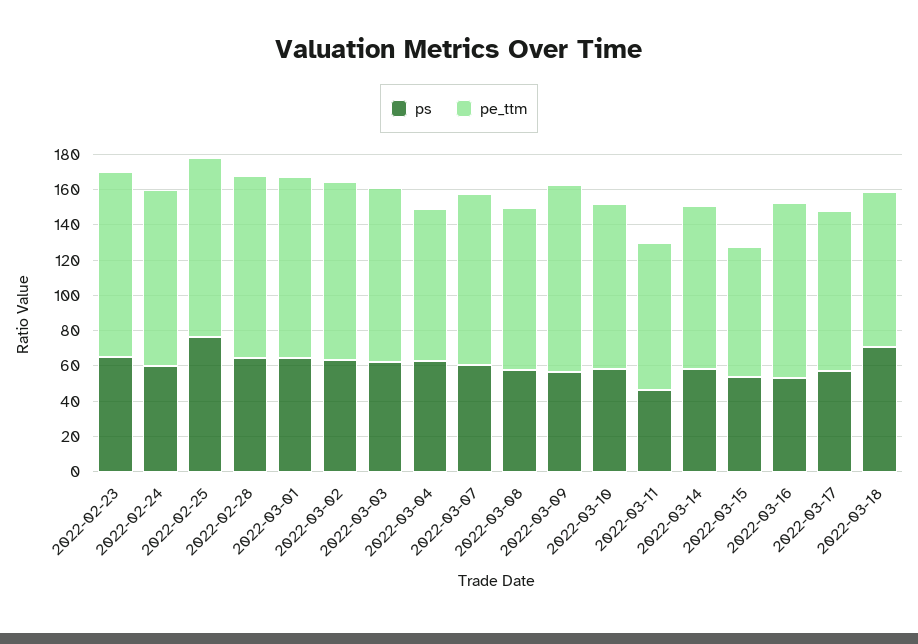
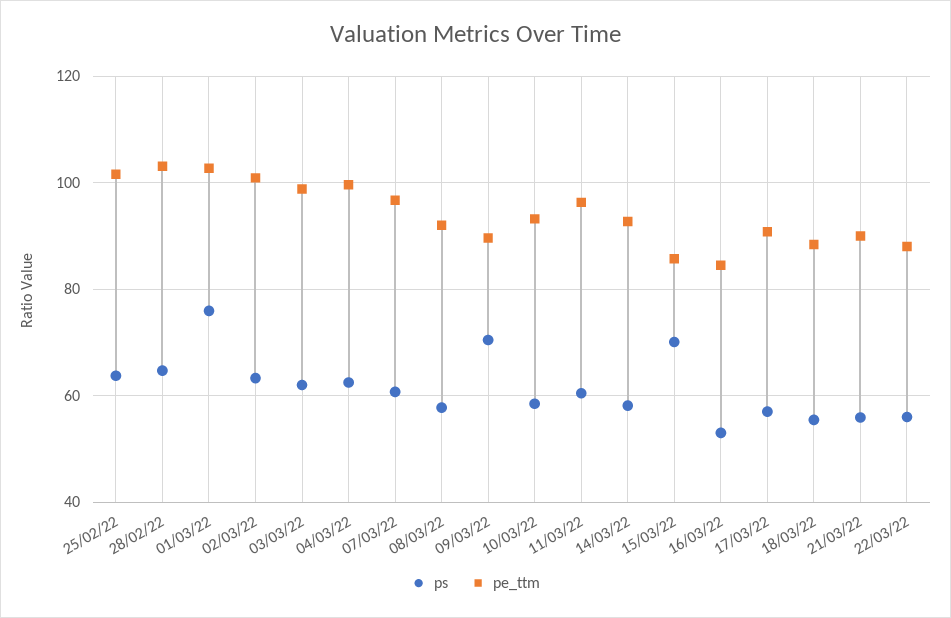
ps, 2022-02-23: 65 -> none
pe_ttm, 2022-02-23: 105 -> none
ps, 2022-02-24: 60 -> none
pe_ttm, 2022-02-24: 100 -> none
ps, 2022-02-25: 75 -> 64
ps, 2022-03-01: 65 -> 76
pe_ttm, 2022-03-04: 85 -> 100
ps, 2022-03-09: 55 -> 70
pe_ttm, 2022-03-09: 105 -> 90
ps, 2022-03-11: 45 -> 60
pe_ttm, 2022-03-11: 85 -> 96
ps, 2022-03-15: 55 -> 70
pe_ttm, 2022-03-15: 75 -> 86
pe_ttm, 2022-03-16: 100 -> 84
ps, 2022-03-18: 70 -> 56
ps, 21/03/22: none -> 56
pe_ttm, 21/03/22: none -> 90
ps, 22/03/22: none -> 56
pe_ttm, 22/03/22: none -> 88

